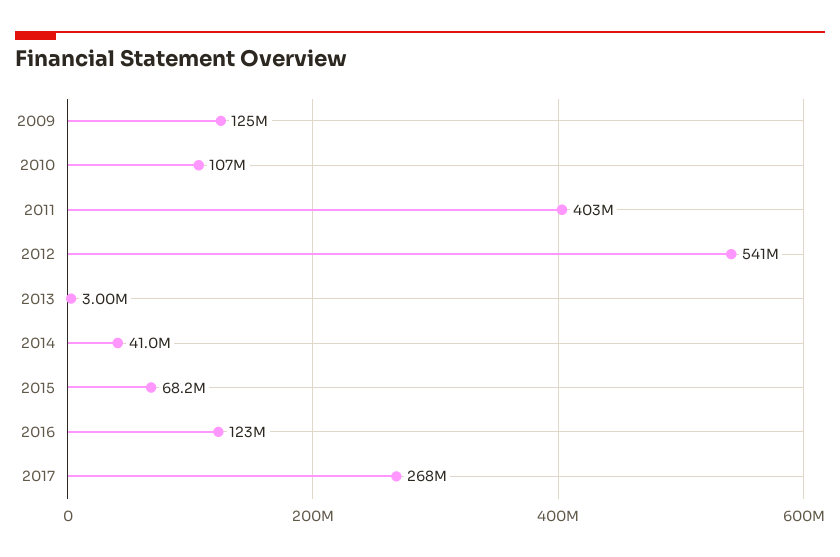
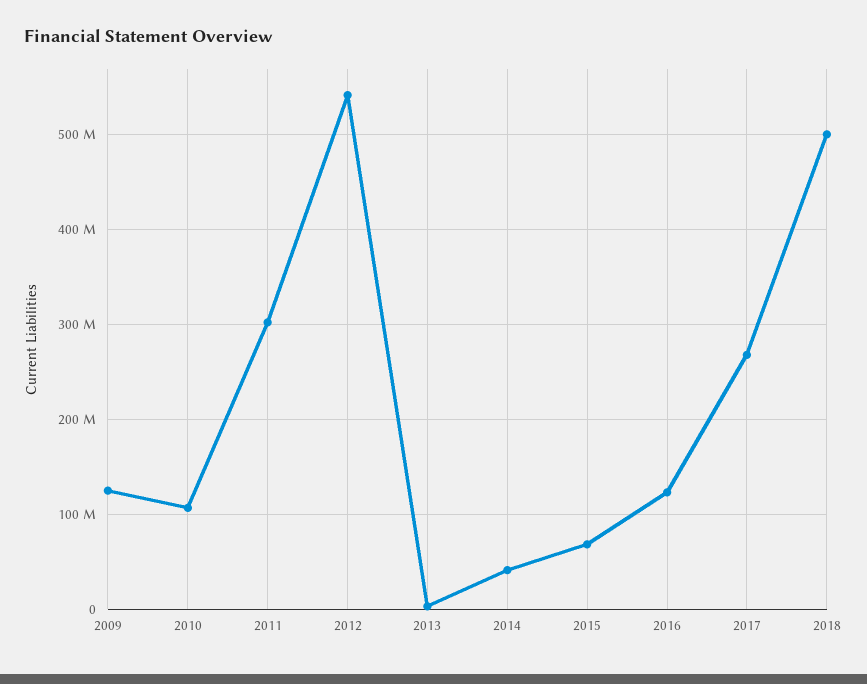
2011: 403000000 -> 300000000
2018: none -> 500000000

